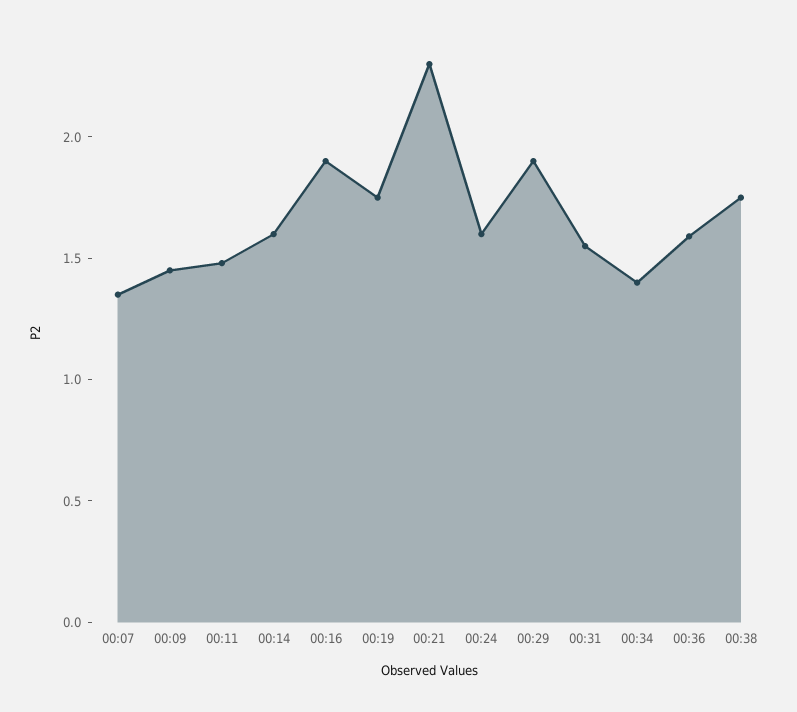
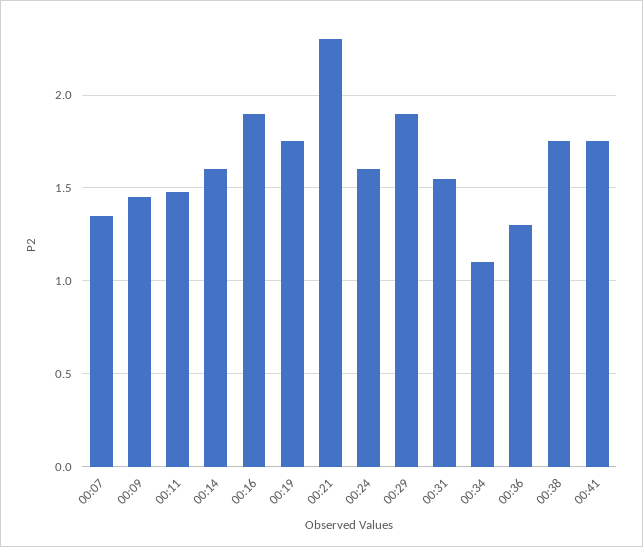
00:34: 1.4 -> 1.1
00:36: 1.6 -> 1.3
00:41: none -> 1.75

